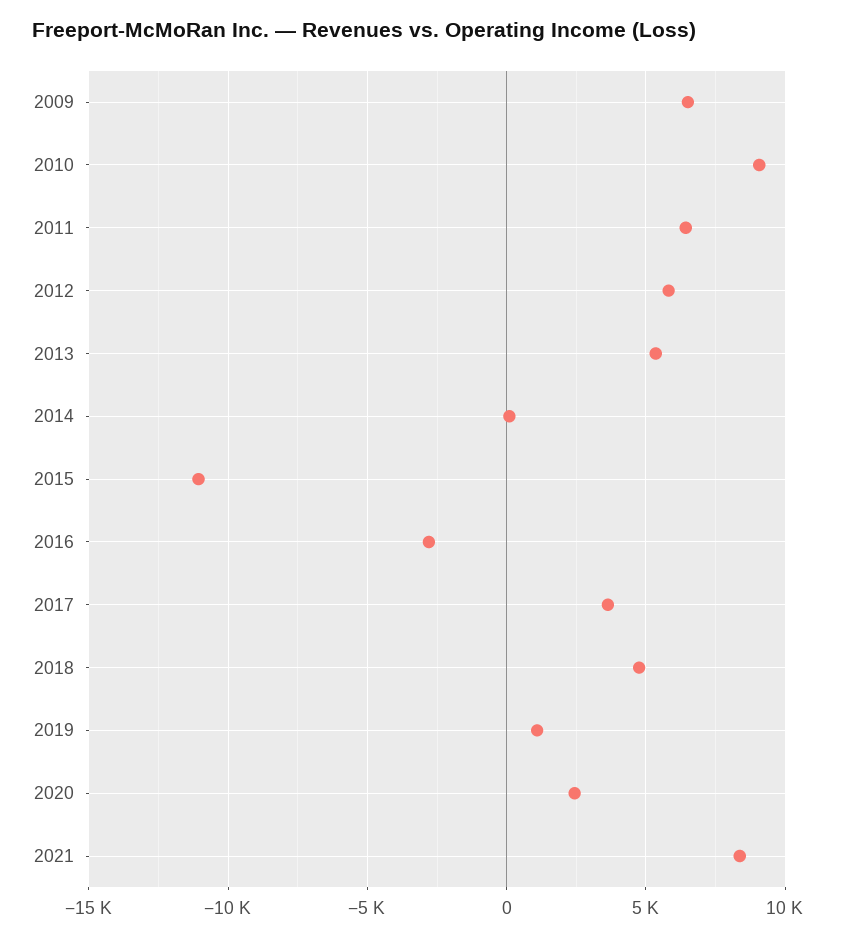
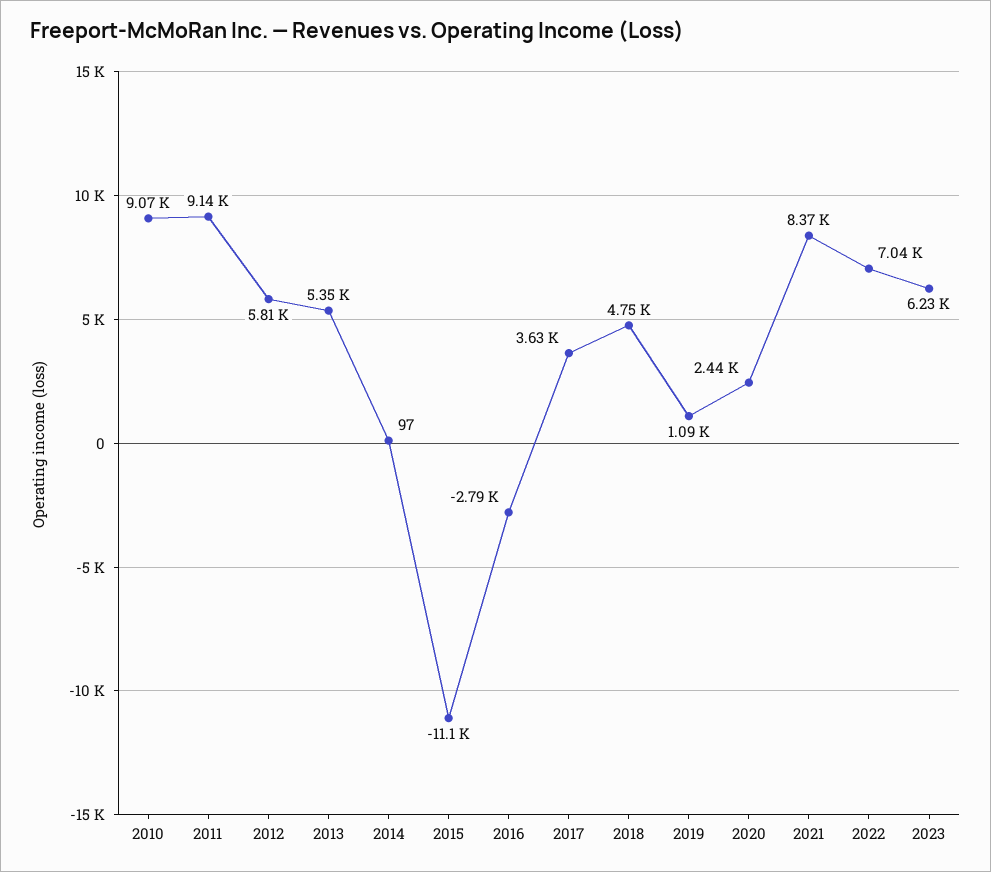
2009: 6500 -> none
2011: 6500 -> 9140
2022: none -> 7040
2023: none -> 6230

